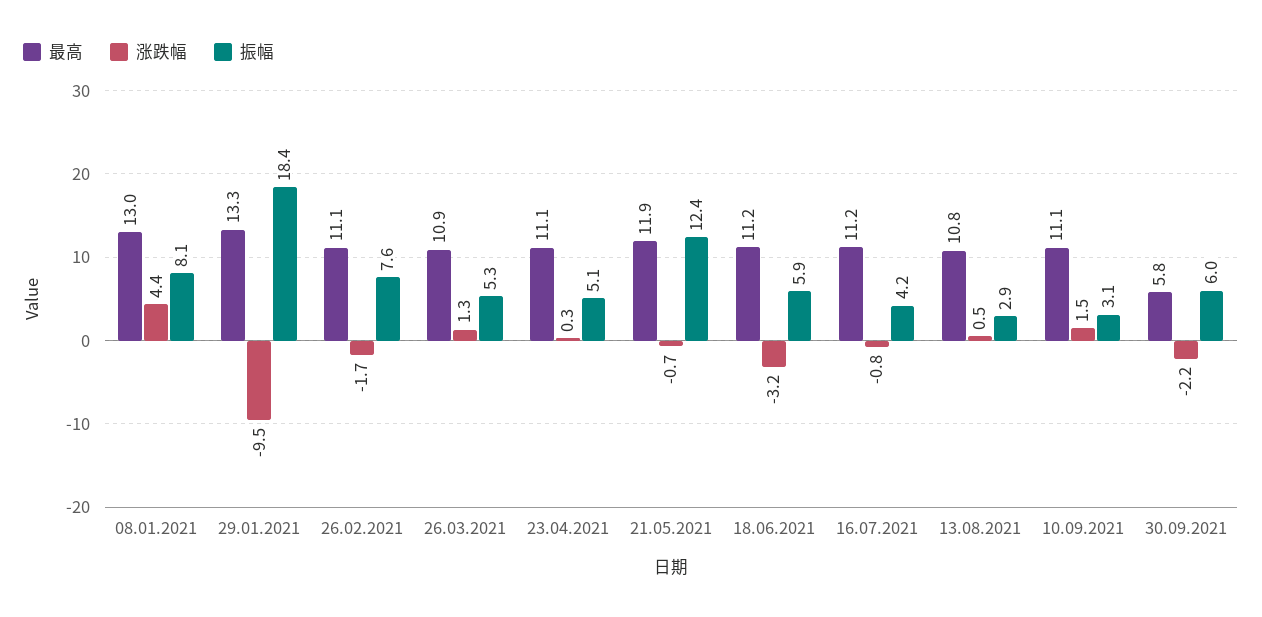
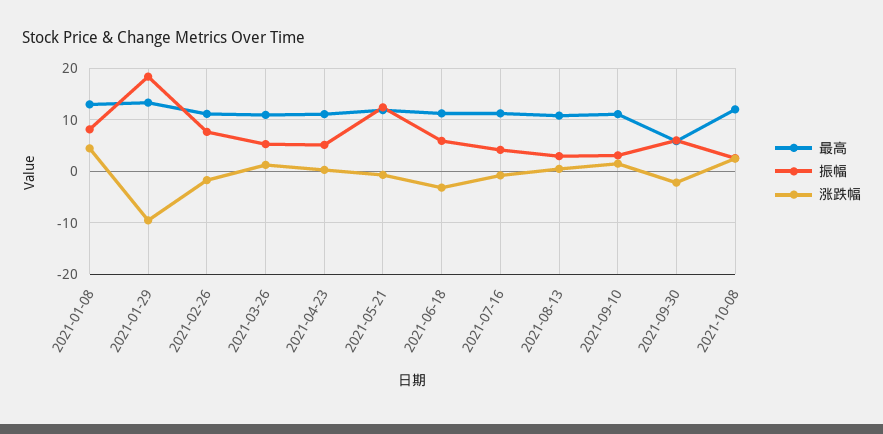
最高, 2021-10-08: none -> 12
振幅, 2021-10-08: none -> 2
涨跌幅, 2021-10-08: none -> 2

